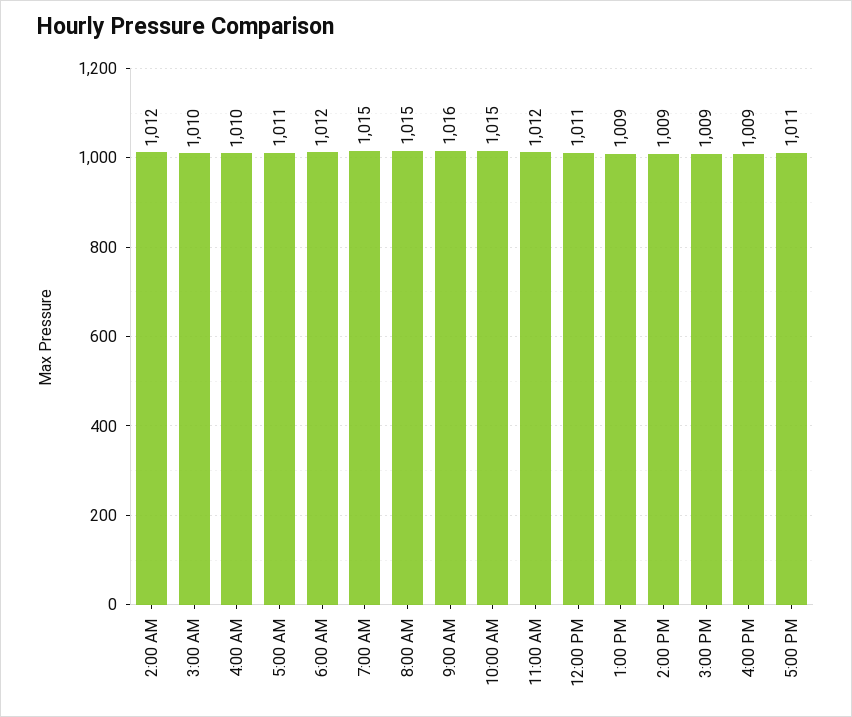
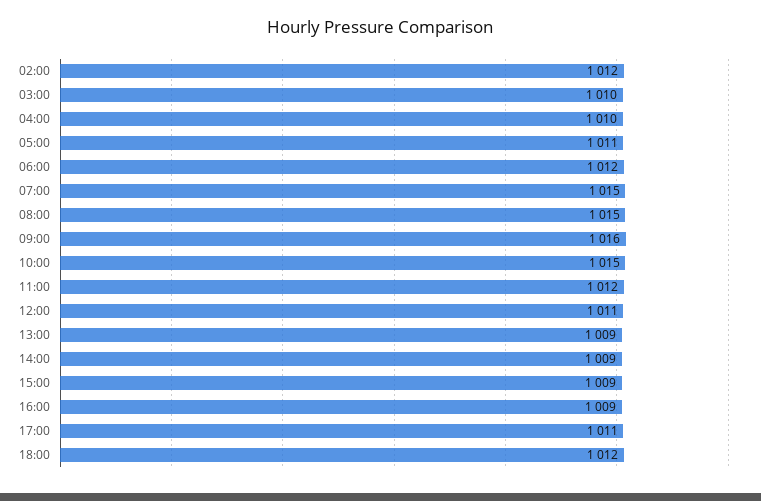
18:00: none -> 1012

